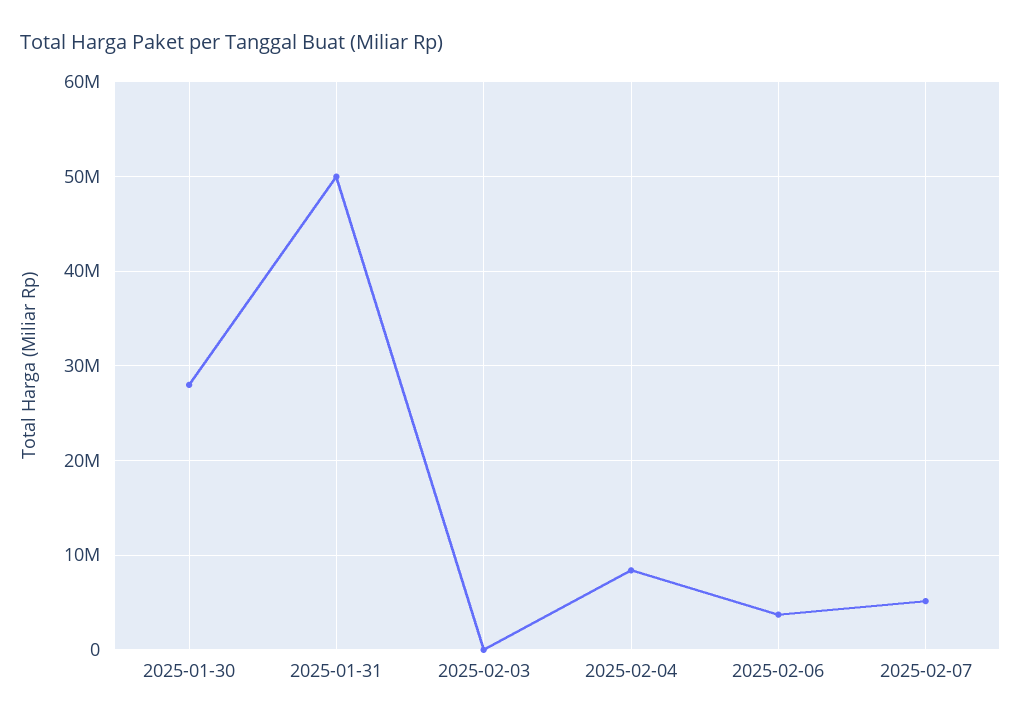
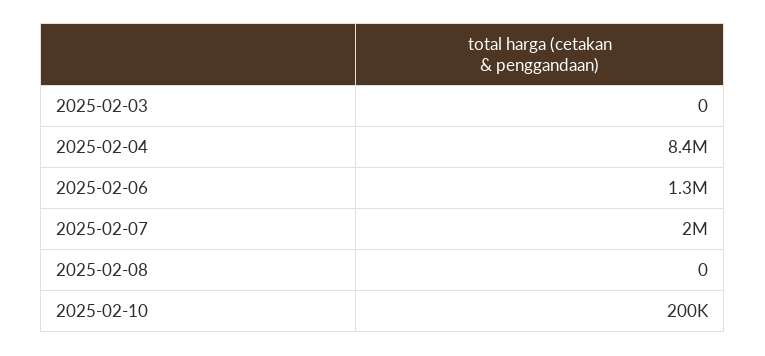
2025-01-30: 28000000 -> none
2025-01-31: 50000000 -> none
2025-02-06: 4000000 -> 1300000
2025-02-07: 5000000 -> 2000000
2025-02-08: none -> 0
2025-02-10: none -> 200000

